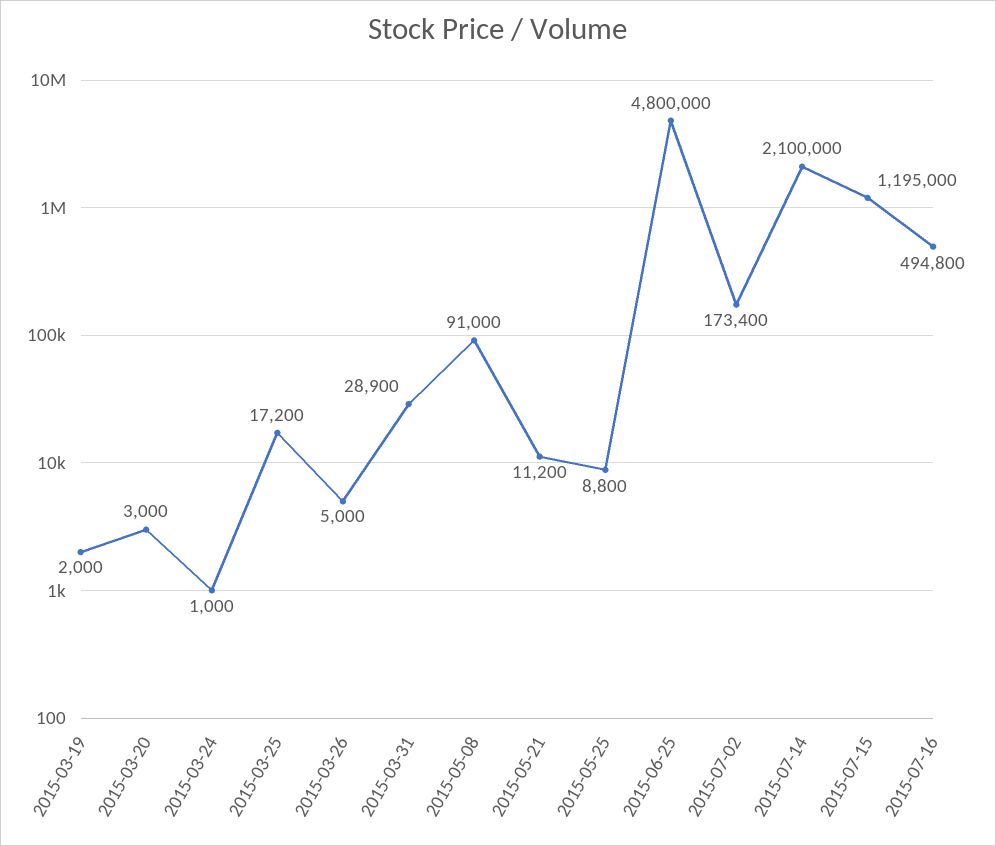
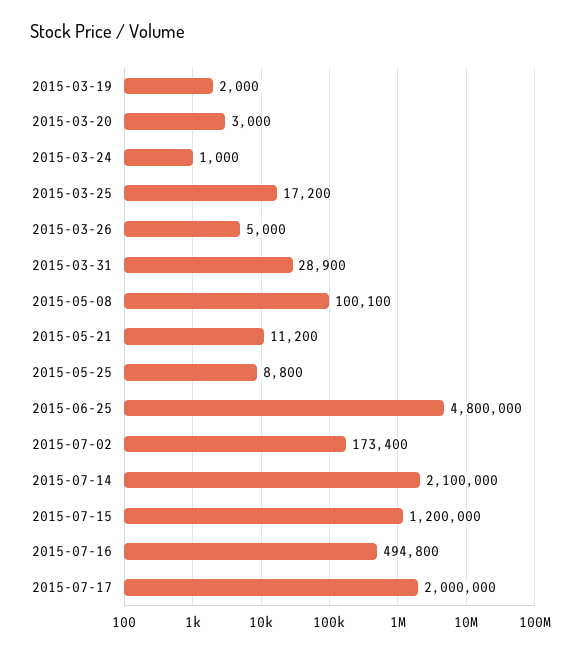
2015-05-08: 91000 -> 100100
2015-07-15: 1195000 -> 1200000
2015-07-17: none -> 2000000

